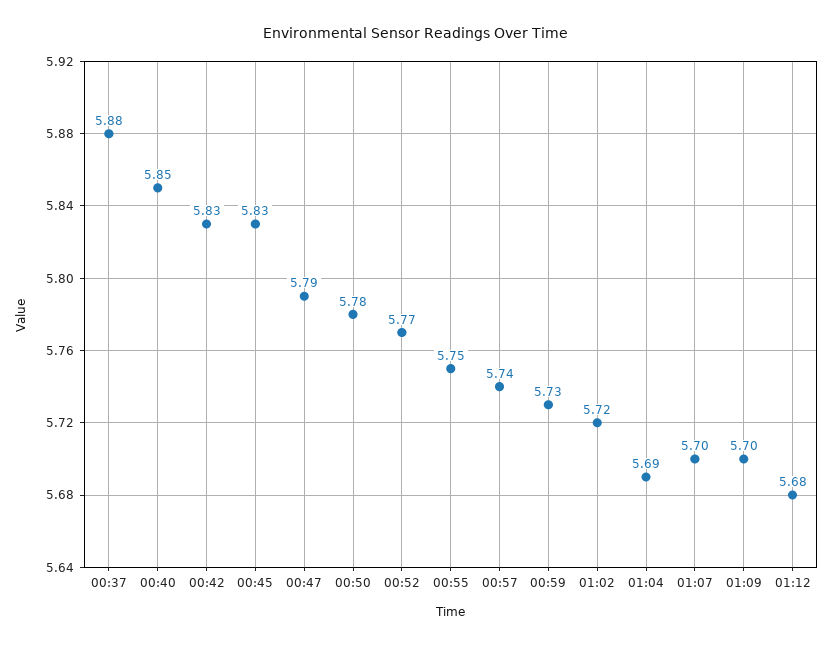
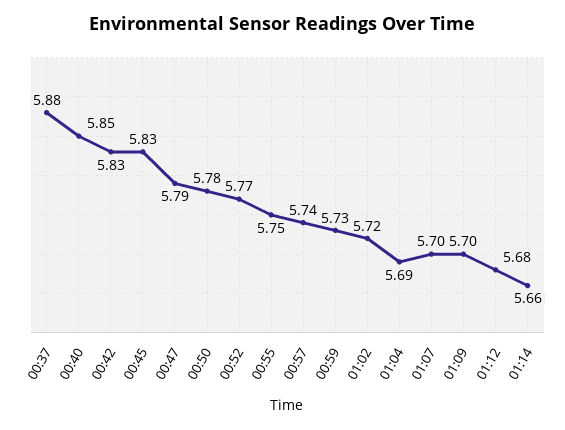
01:14: none -> 5.66

